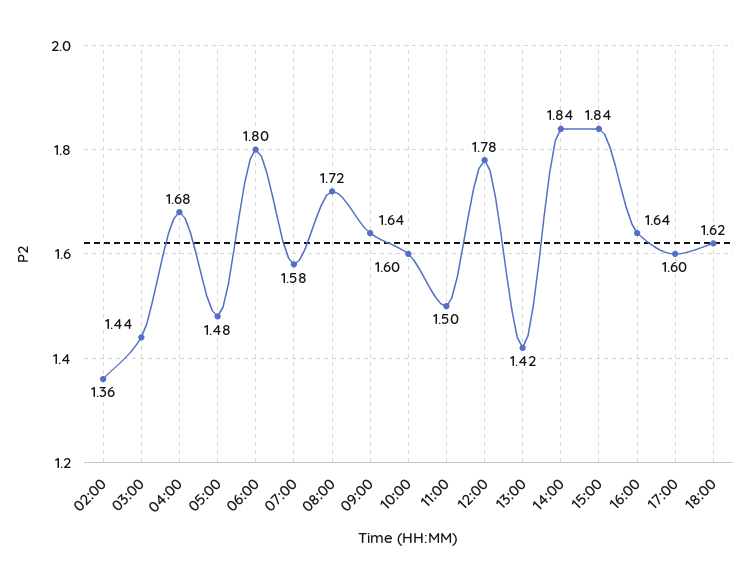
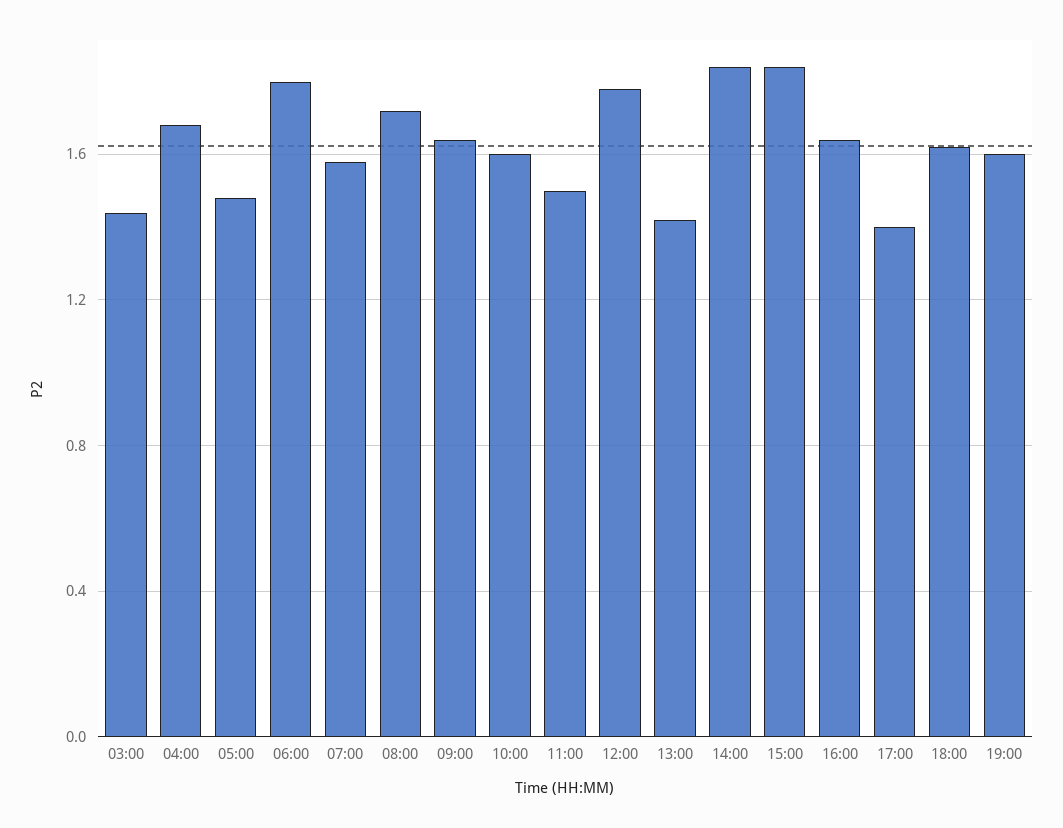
02:00: 1.36 -> none
17:00: 1.6 -> 1.4
19:00: none -> 1.6

